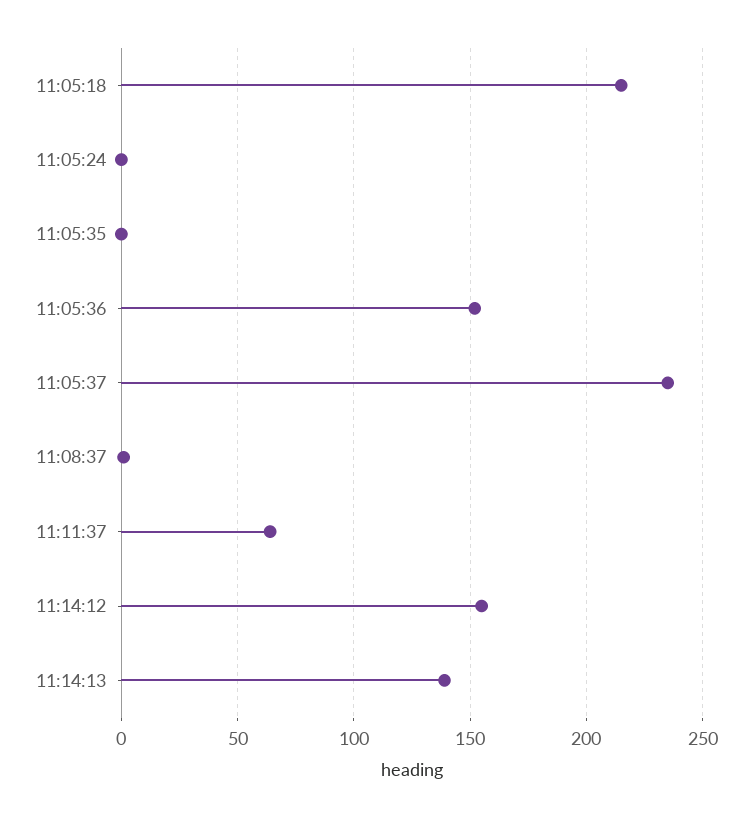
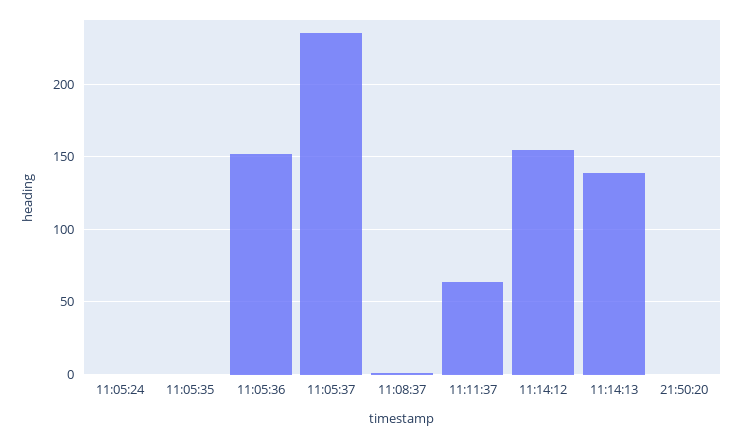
11:05:18: 215 -> none
21:50:20: none -> 0

